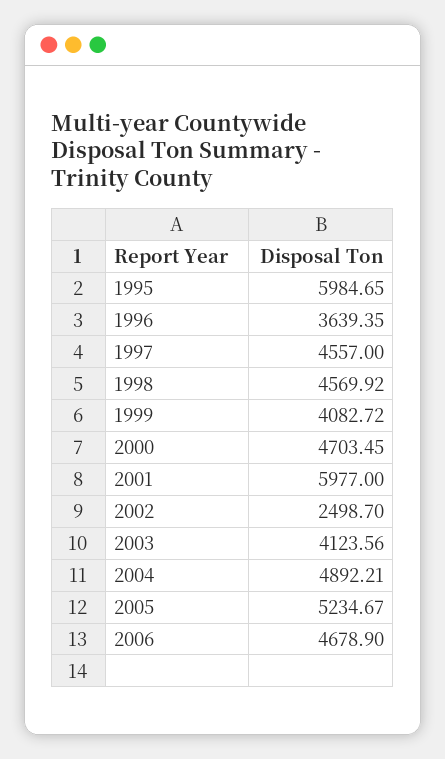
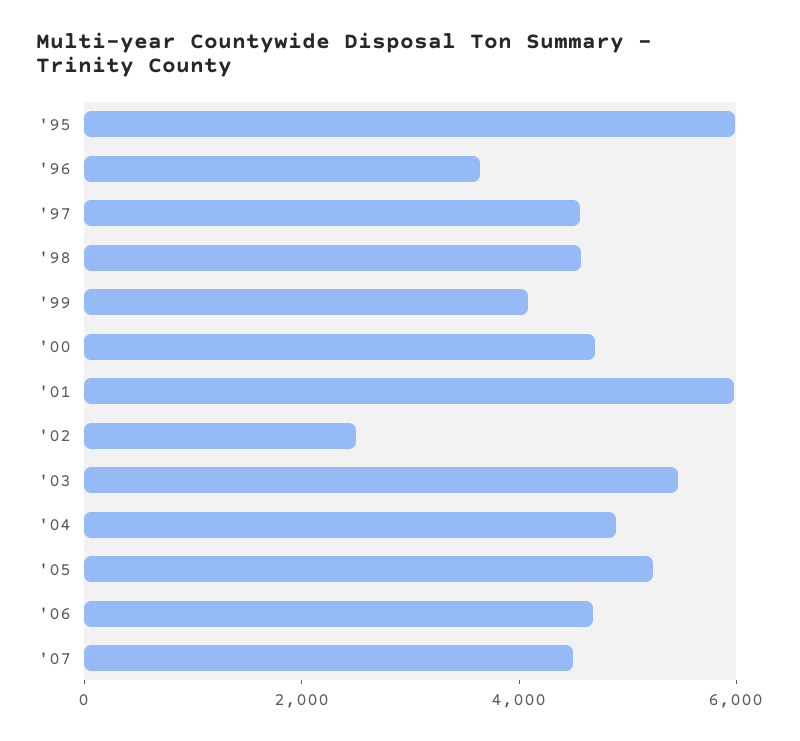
2003: 4123.56 -> 5500
'07: none -> 4500

